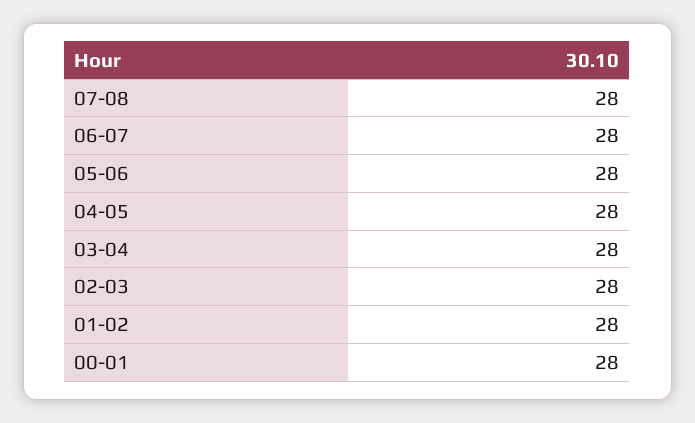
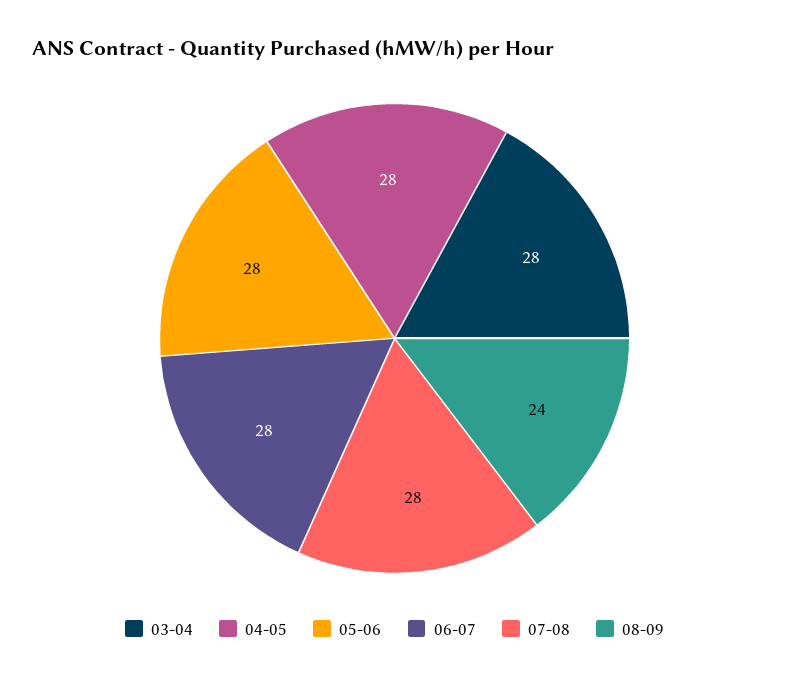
02-03: 28 -> none
01-02: 28 -> none
00-01: 28 -> none
08-09: none -> 24

